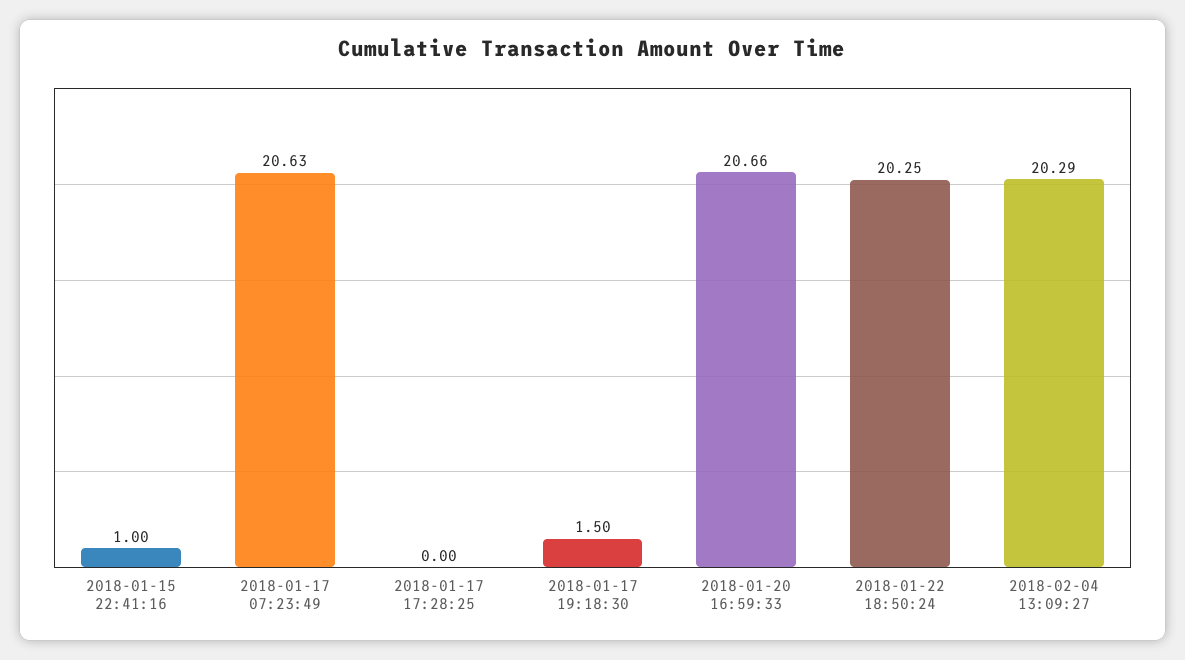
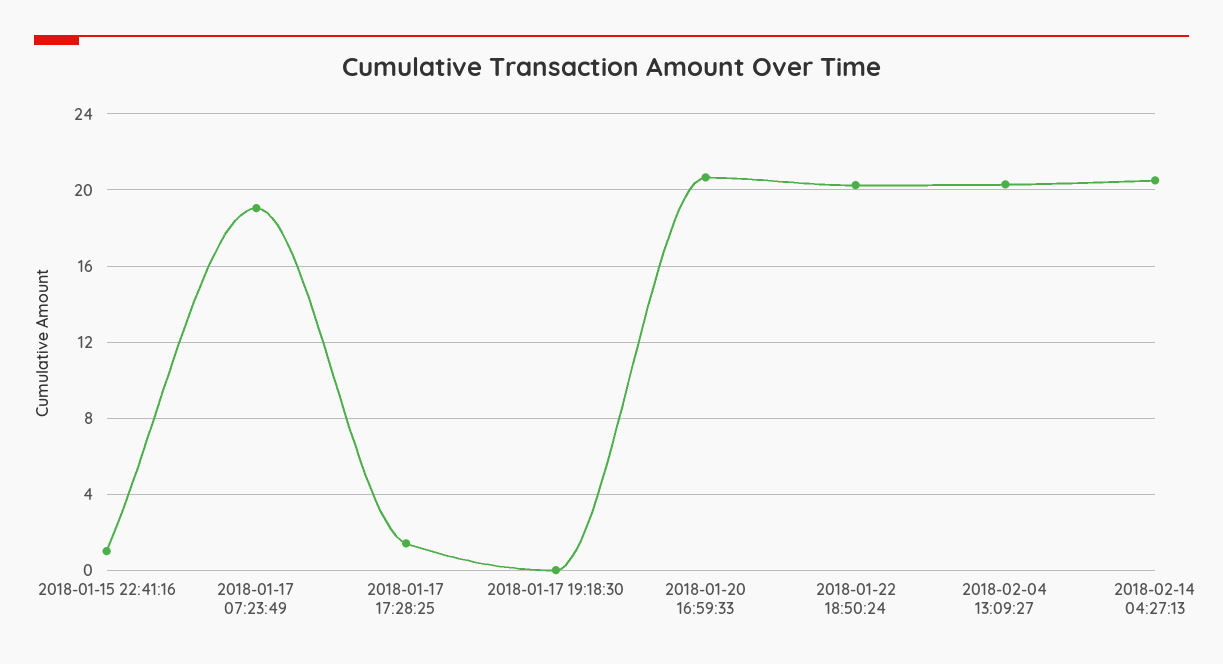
2018-01-17 07:23:49: 20.63 -> 19
2018-01-17 17:28:25: 0 -> 1.5
2018-01-17 19:18:30: 1.5 -> 0
2018-02-14 04:27:13: none -> 20.5

